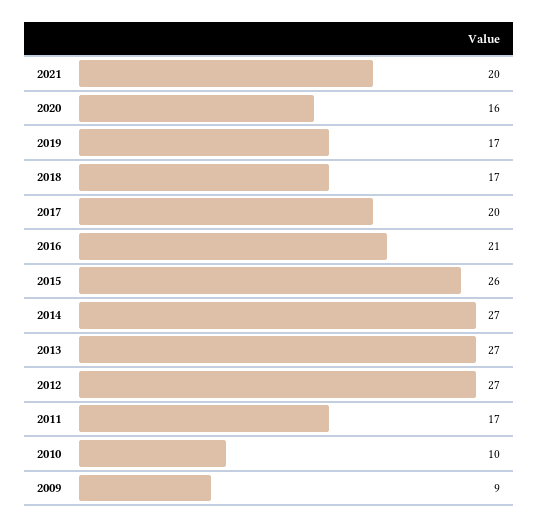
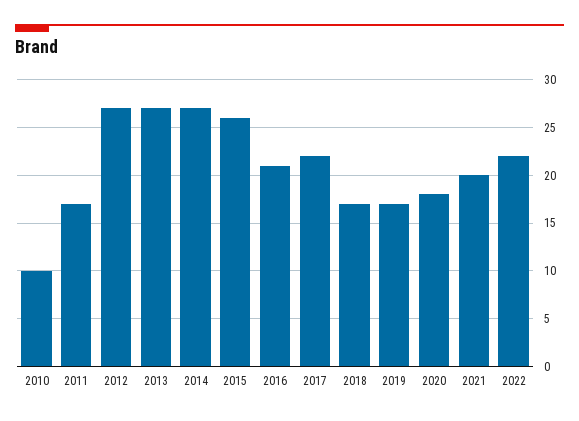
2020: 16 -> 18
2017: 20 -> 22
2009: 9 -> none
2022: none -> 22

